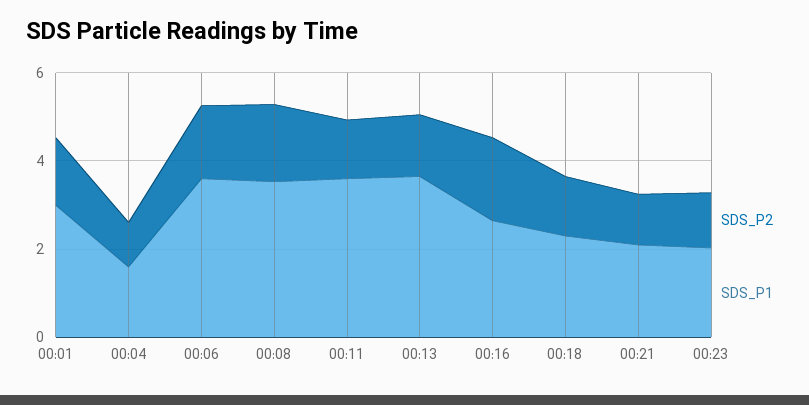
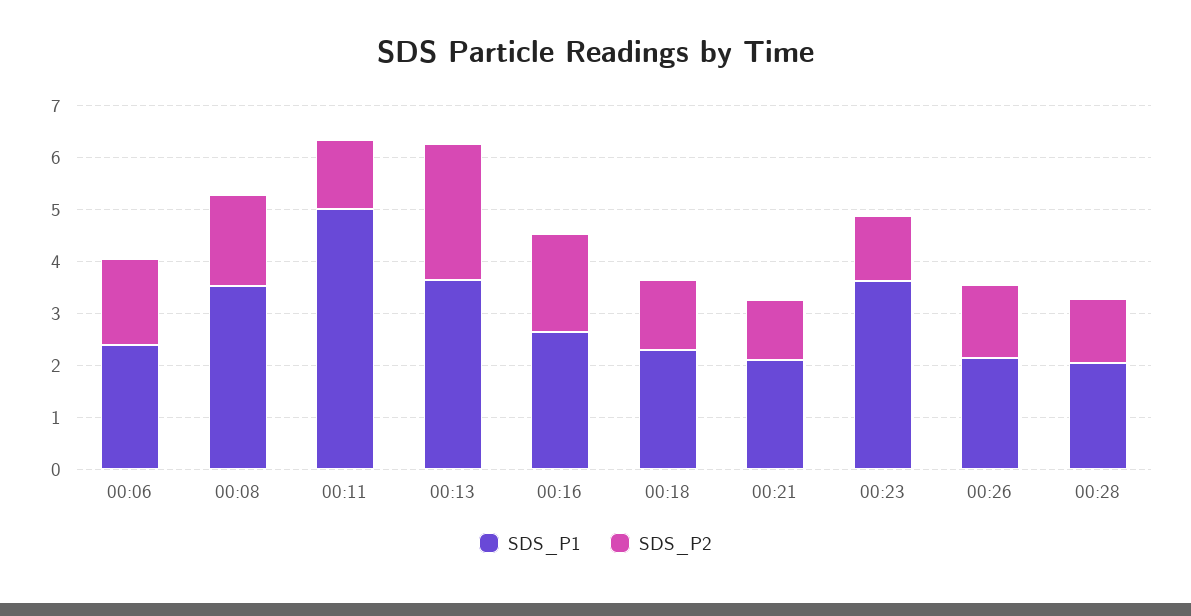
SDS_P2, 00:01: 1.5 -> none
SDS_P1, 00:01: 3 -> none
SDS_P2, 00:04: 1 -> none
SDS_P1, 00:04: 1.5 -> none
SDS_P1, 00:06: 3.5 -> 2.4
SDS_P1, 00:11: 3.5 -> 5
SDS_P2, 00:13: 1.5 -> 2.6
SDS_P1, 00:23: 2 -> 3.6
SDS_P1, 00:26: none -> 2.2
SDS_P2, 00:26: none -> 1.4
SDS_P1, 00:28: none -> 2
SDS_P2, 00:28: none -> 1.2

